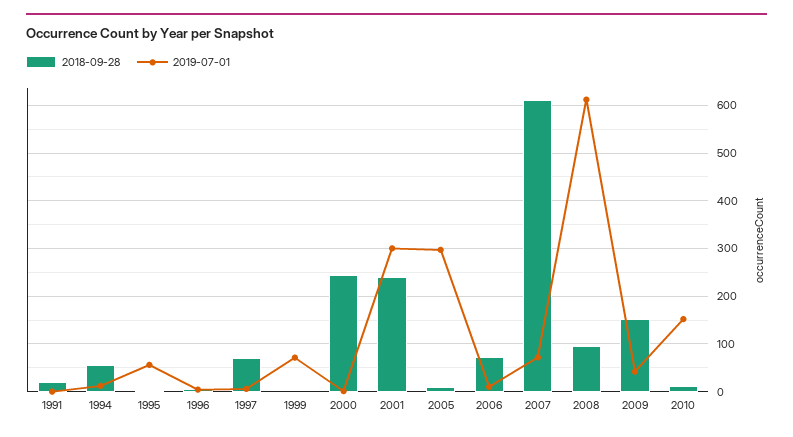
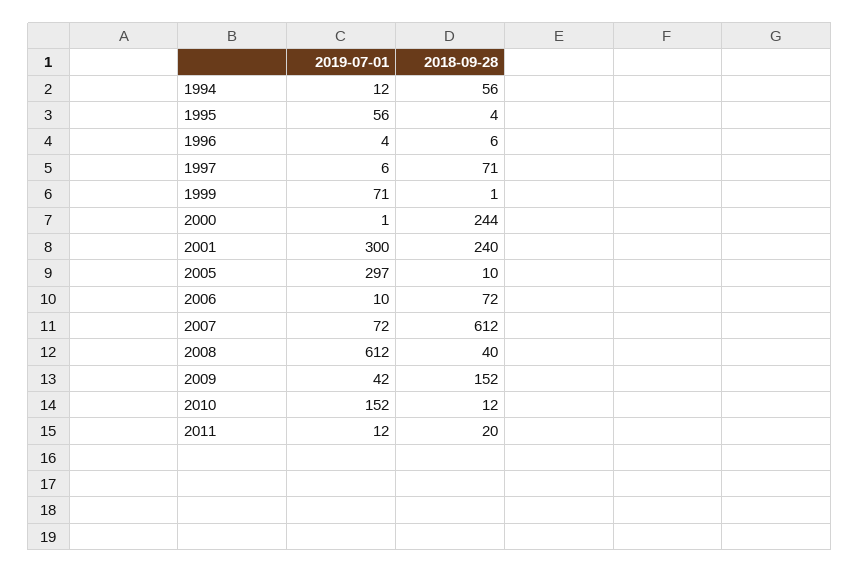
2018-09-28, 1991: 20 -> none
2019-07-01, 1991: 0 -> none
2018-09-28, 2008: 100 -> 40
2019-07-01, 2011: none -> 12
2018-09-28, 2011: none -> 20

